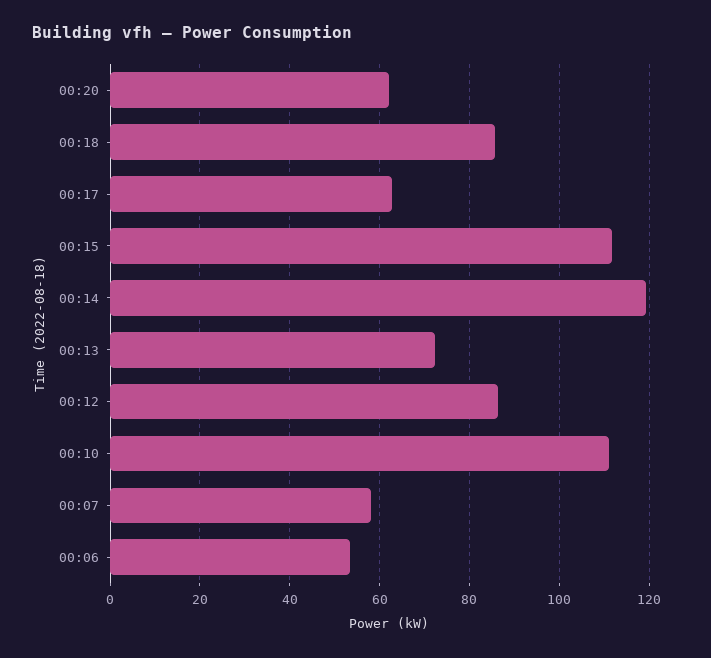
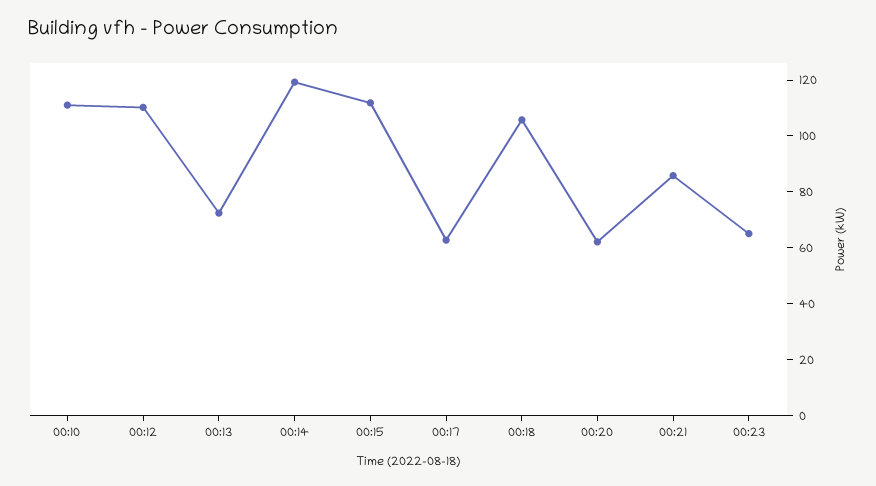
00:18: 86 -> 105
00:12: 86 -> 110
00:07: 58 -> none
00:06: 54 -> none
00:21: none -> 85
00:23: none -> 65

